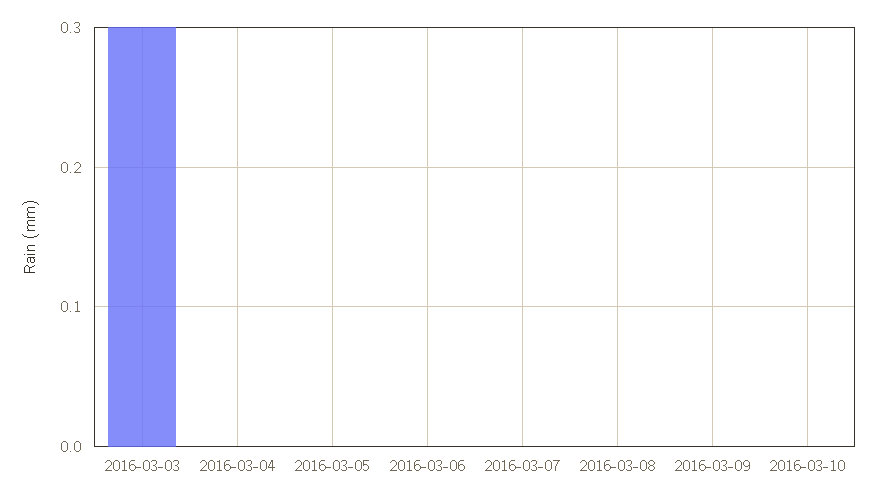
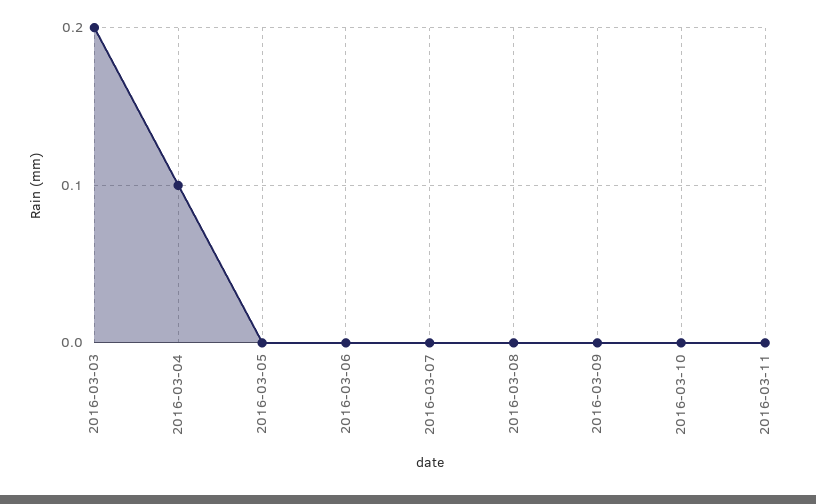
2016-03-03: 0.3 -> 0.2
2016-03-04: 0 -> 0.1
2016-03-11: none -> 0

